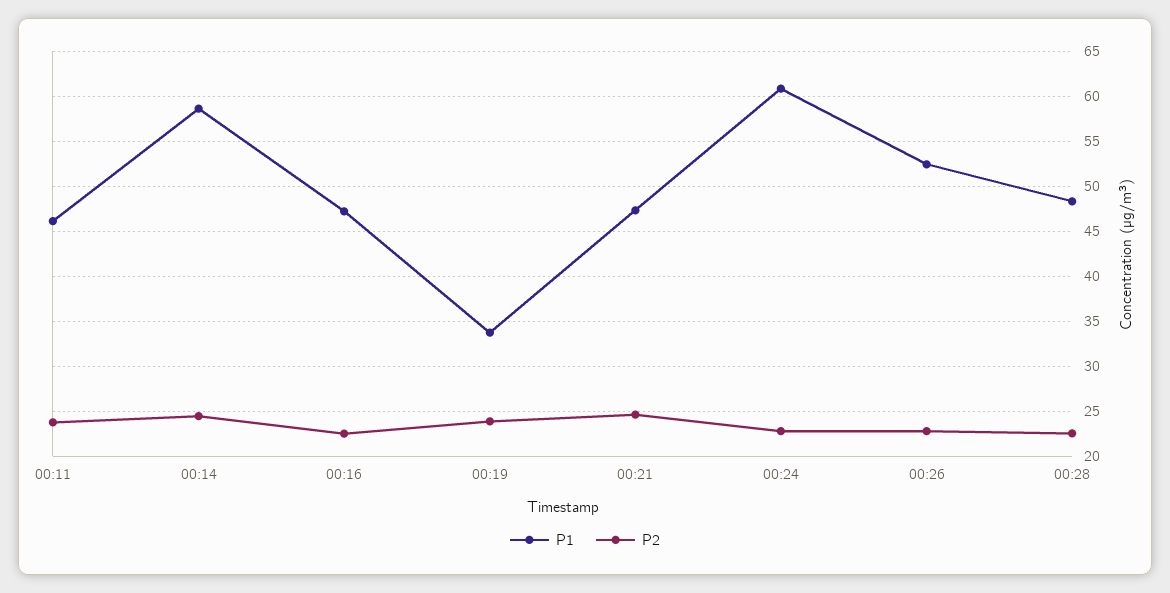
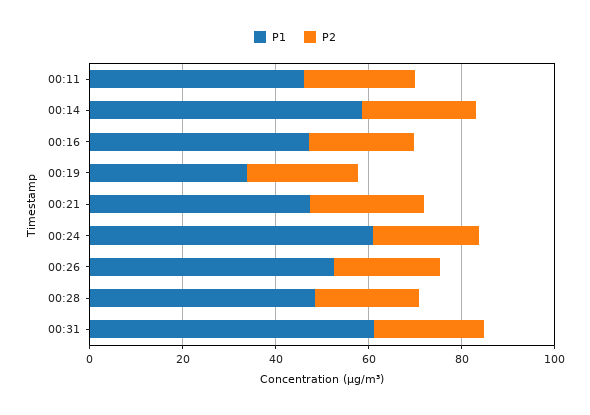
P1, 00:31: none -> 60
P2, 00:31: none -> 25

